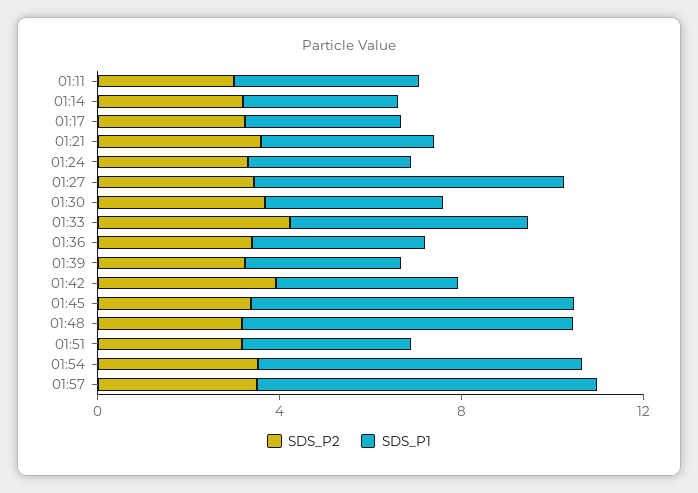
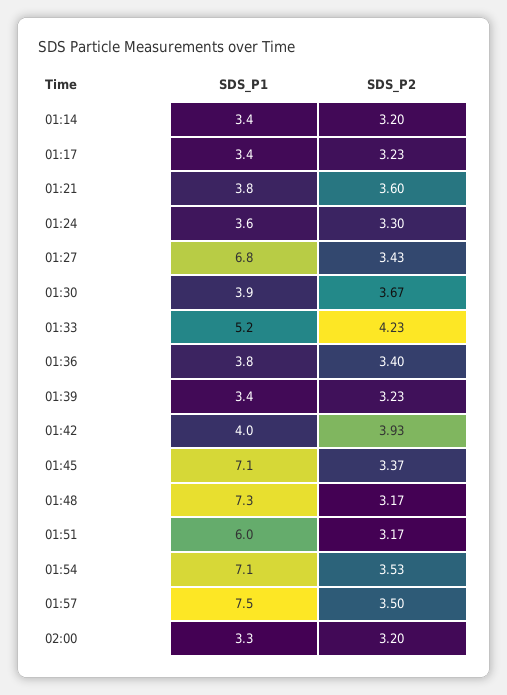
SDS_P2, 01:11: 3 -> none
SDS_P1, 01:11: 4 -> none
SDS_P1, 01:51: 4 -> 6
SDS_P1, 02:00: none -> 3.3
SDS_P2, 02:00: none -> 3.2

